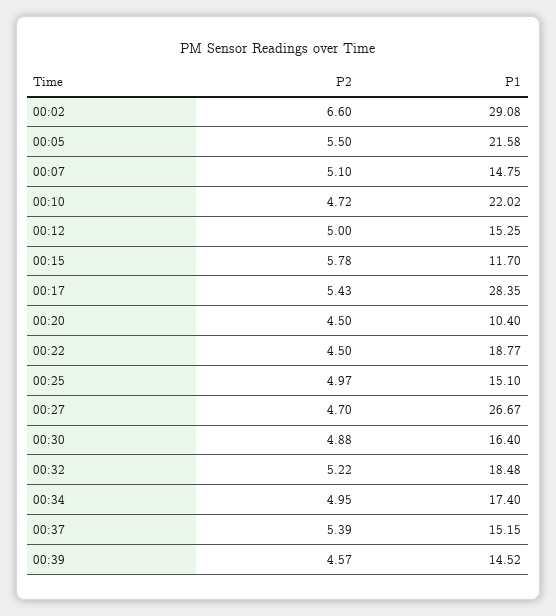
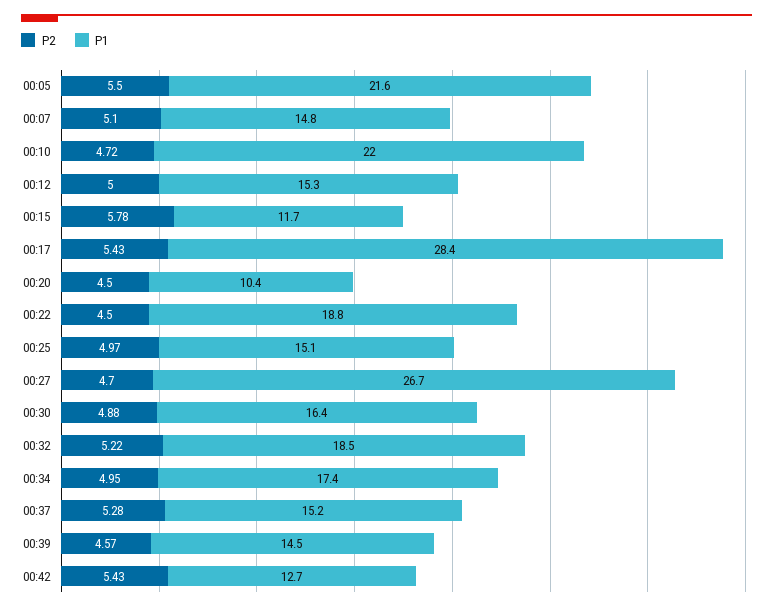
P2, 00:02: 6.6 -> none
P1, 00:02: 29.08 -> none
P2, 00:37: 5.39 -> 5.28
P2, 00:42: none -> 5.43
P1, 00:42: none -> 12.7

